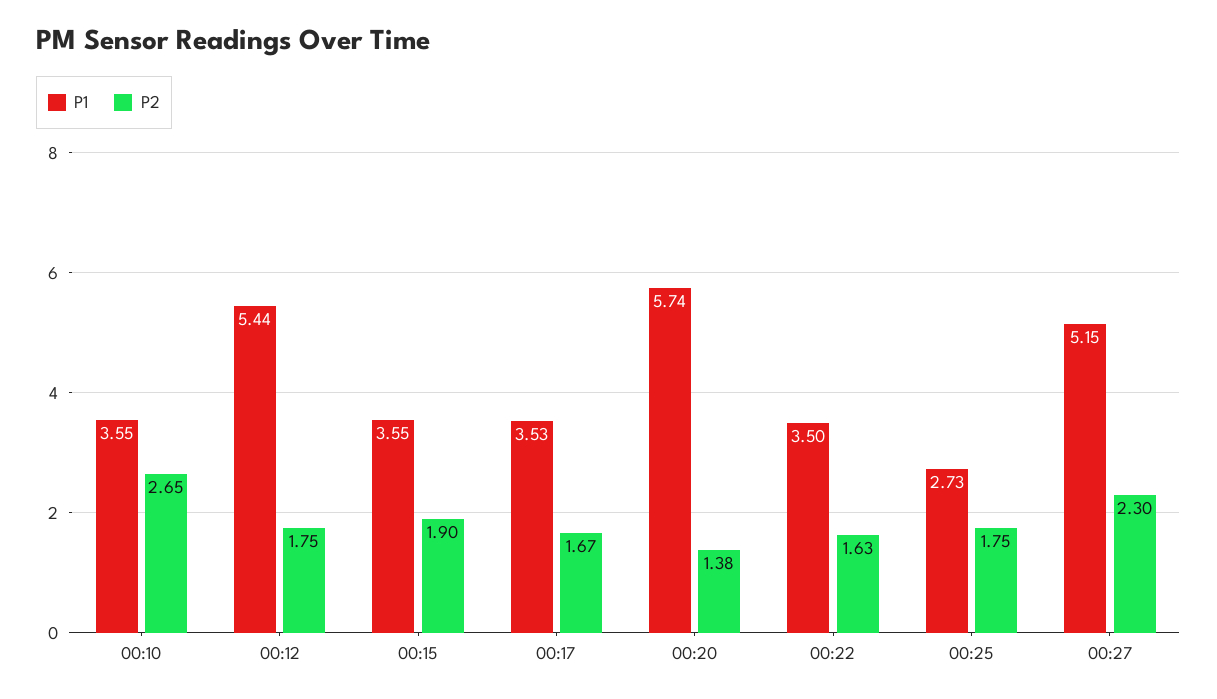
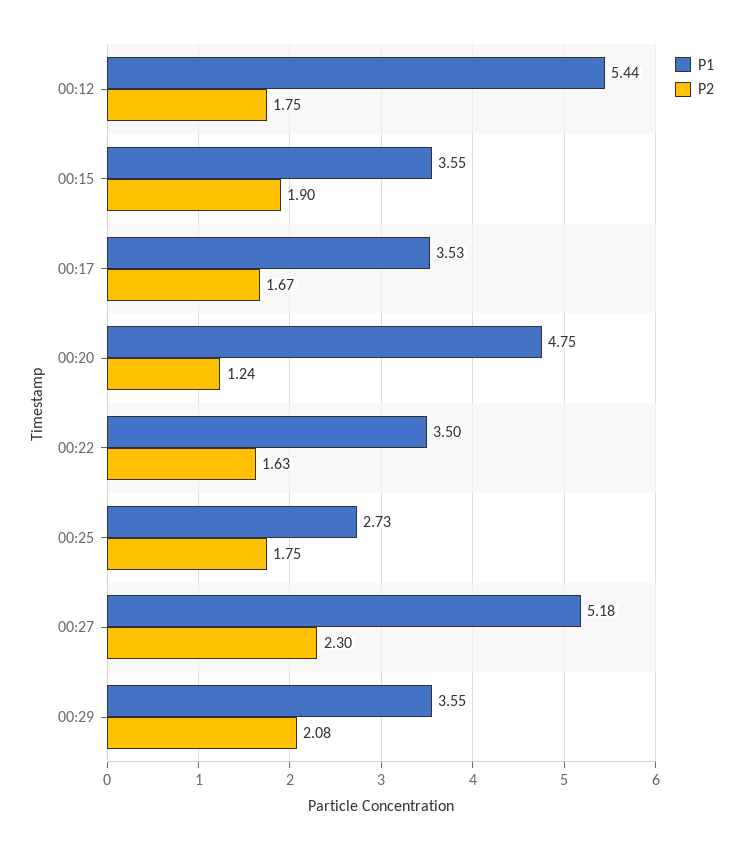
P1, 00:10: 3.55 -> none
P2, 00:10: 2.65 -> none
P1, 00:20: 5.74 -> 4.75
P2, 00:20: 1.38 -> 1.24
P1, 00:27: 5.15 -> 5.18
P1, 00:29: none -> 3.55
P2, 00:29: none -> 2.08

